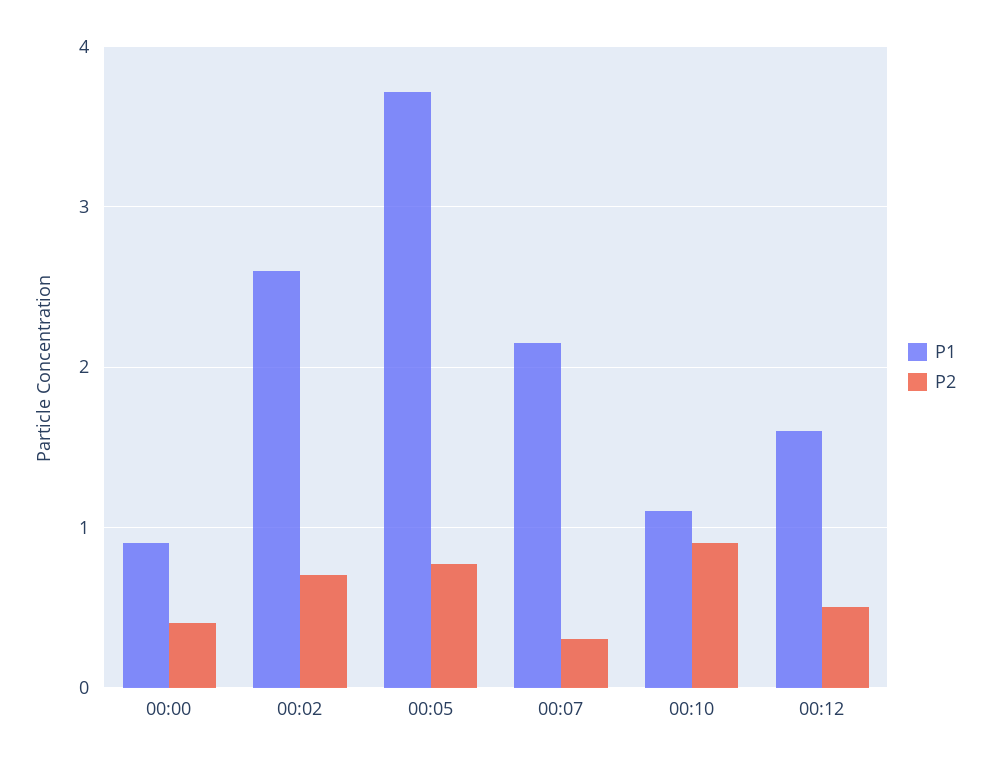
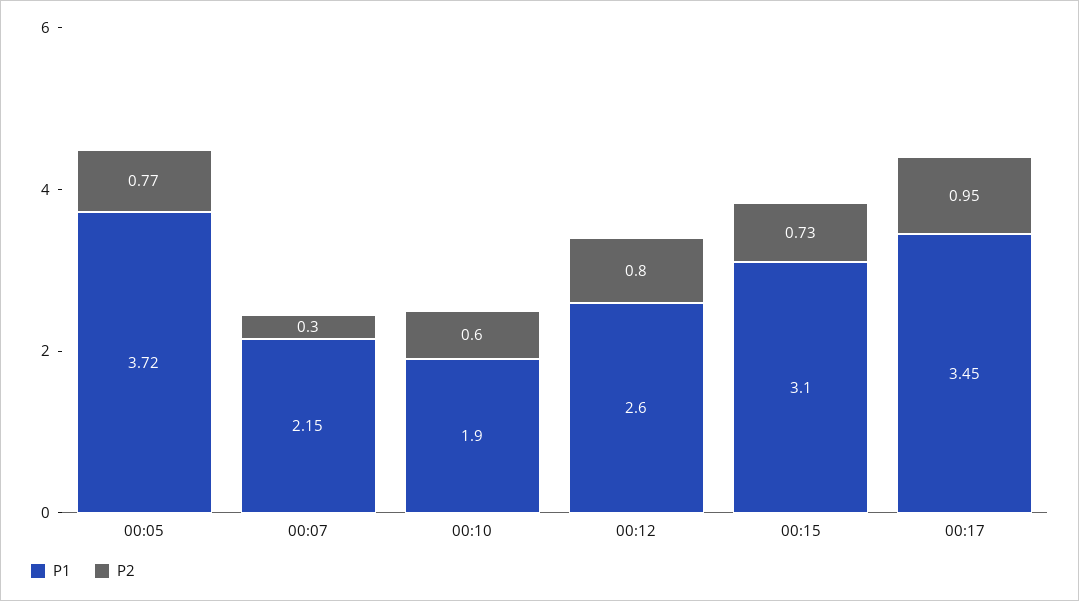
P1, 00:00: 0.9 -> none
P2, 00:00: 0.4 -> none
P1, 00:02: 2.6 -> none
P2, 00:02: 0.7 -> none
P1, 00:10: 1.1 -> 1.9
P2, 00:10: 0.9 -> 0.6
P1, 00:12: 1.6 -> 2.6
P2, 00:12: 0.5 -> 0.8
P1, 00:15: none -> 3.1
P2, 00:15: none -> 0.73
P1, 00:17: none -> 3.45
P2, 00:17: none -> 0.95

